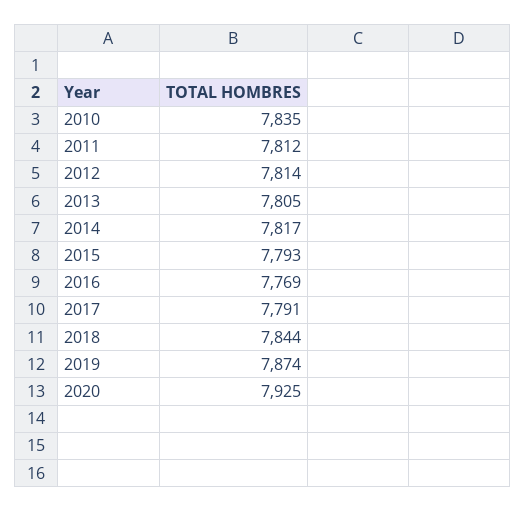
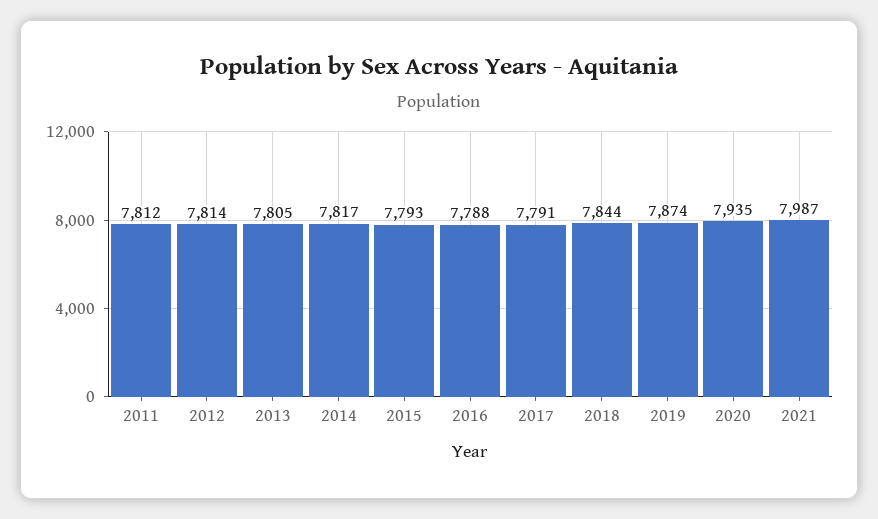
2010: 7835 -> none
2016: 7769 -> 7788
2020: 7925 -> 7935
2021: none -> 7987

